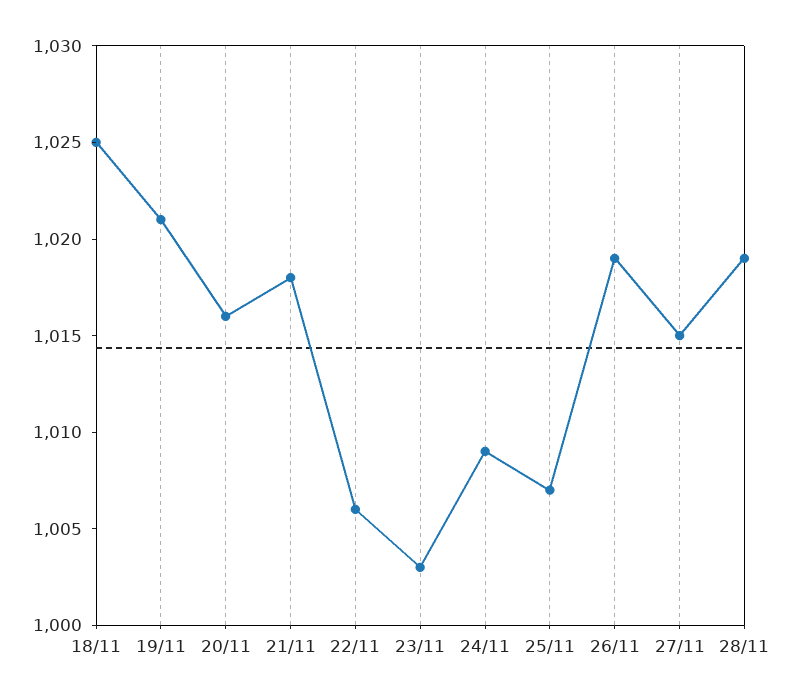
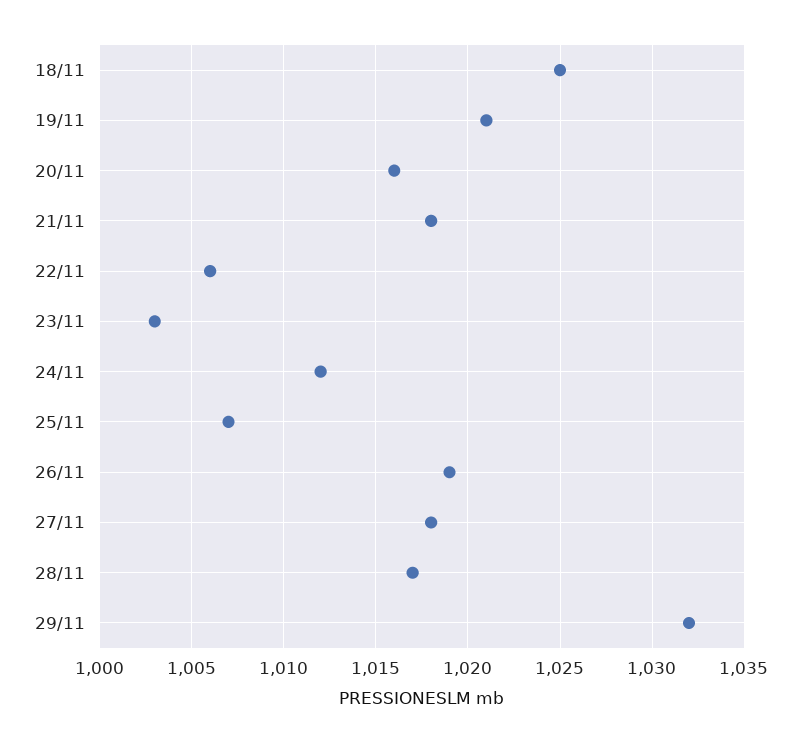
24/11: 1009 -> 1012
27/11: 1015 -> 1018
28/11: 1019 -> 1017
29/11: none -> 1032

